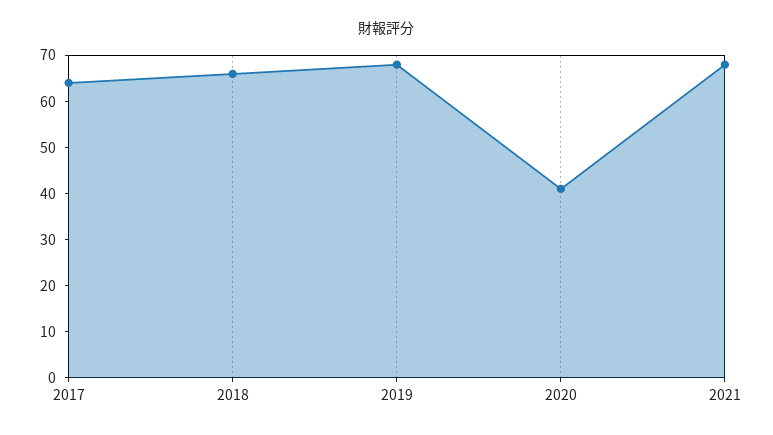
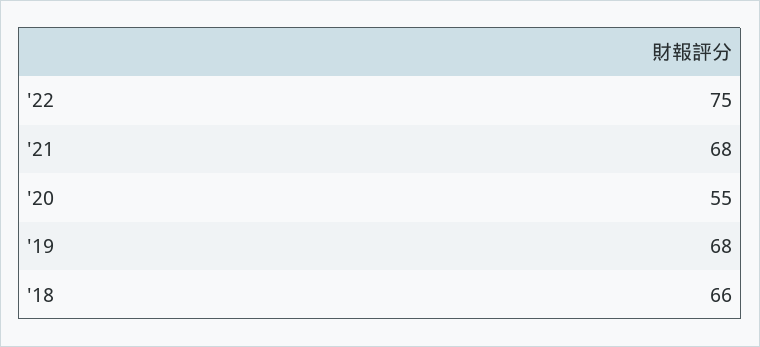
2017: 65 -> none
2020: 40 -> 55
'22: none -> 75

